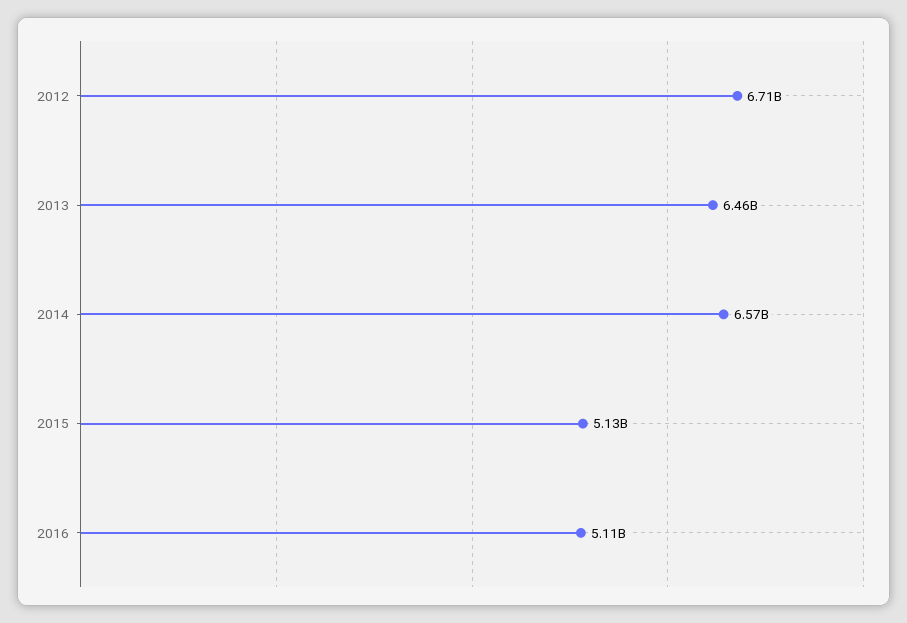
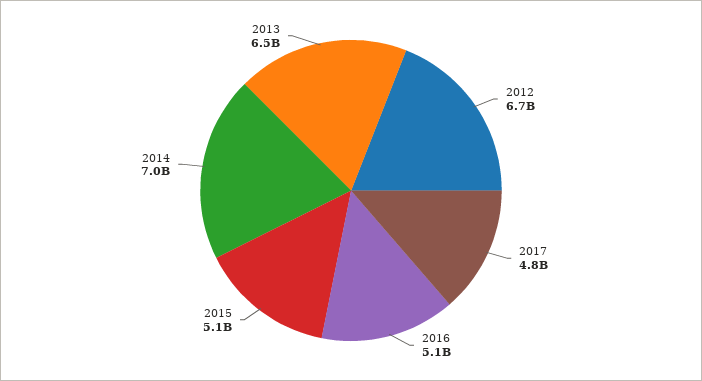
2014: 6570000000 -> 7000000000
2017: none -> 4800000000

